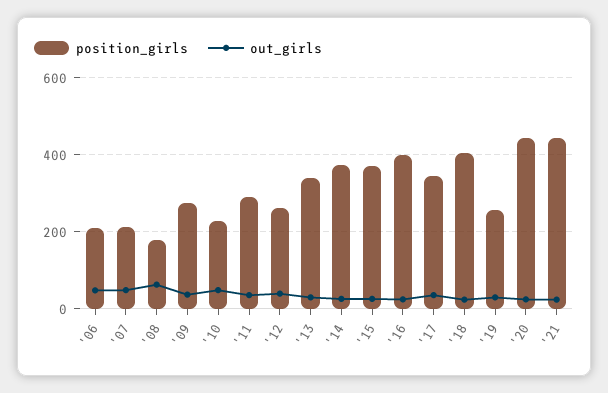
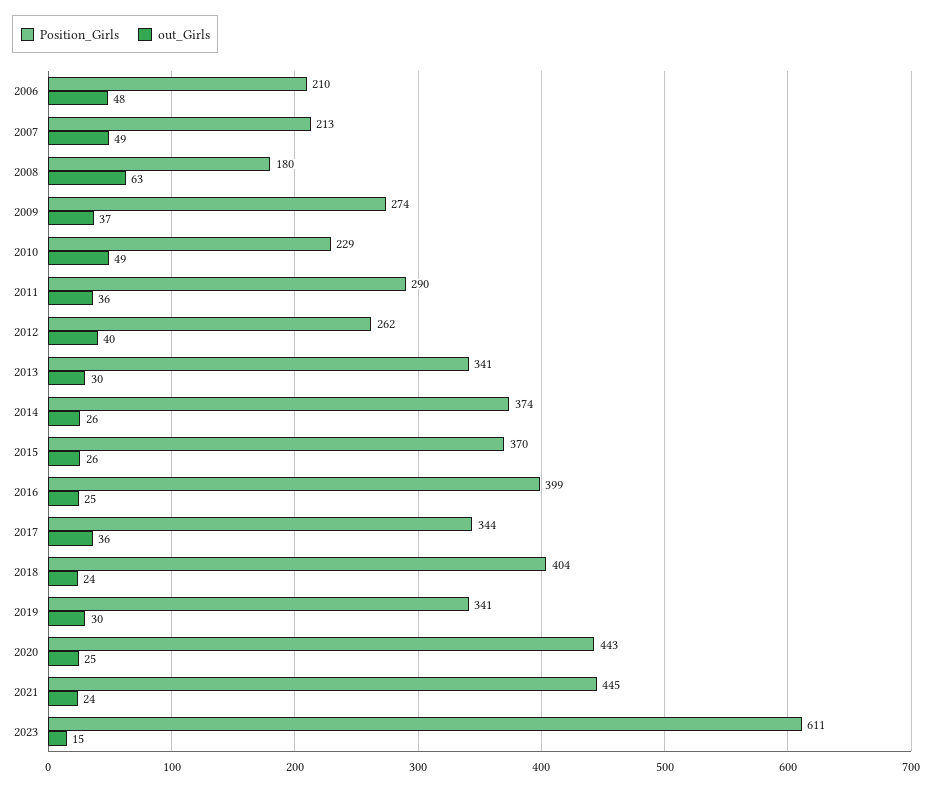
position_girls, '19: 260 -> 341
position_girls, 2023: none -> 611
out_girls, 2023: none -> 15

